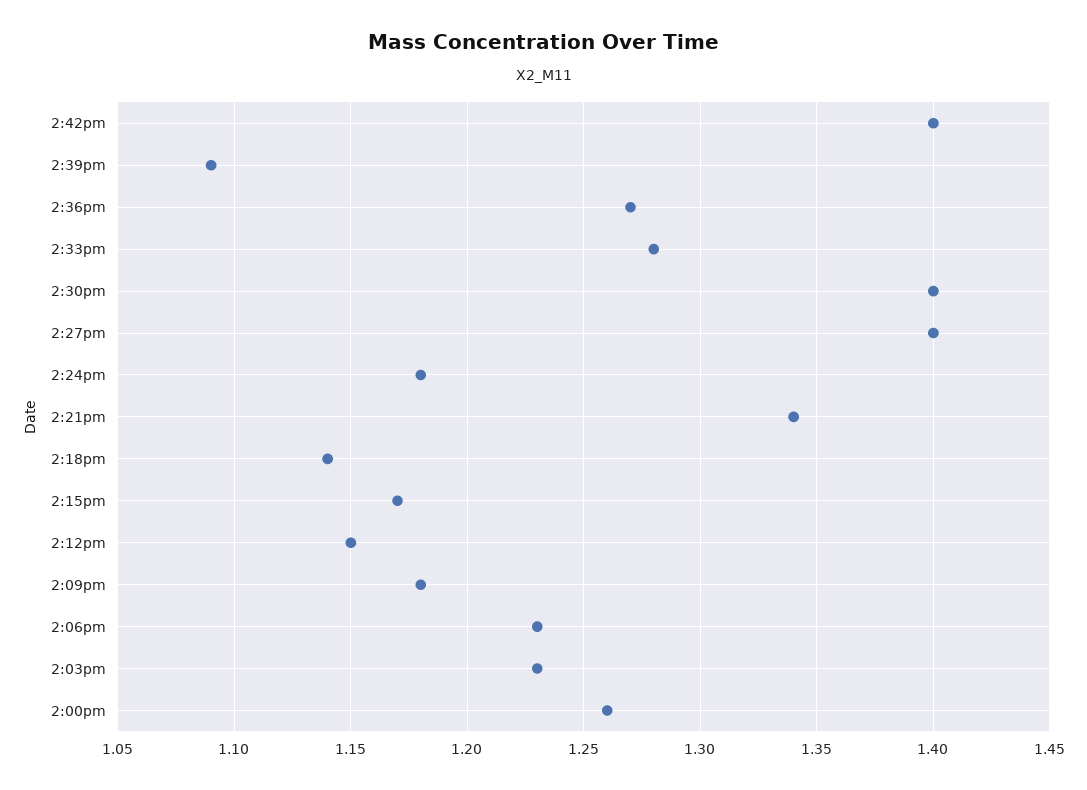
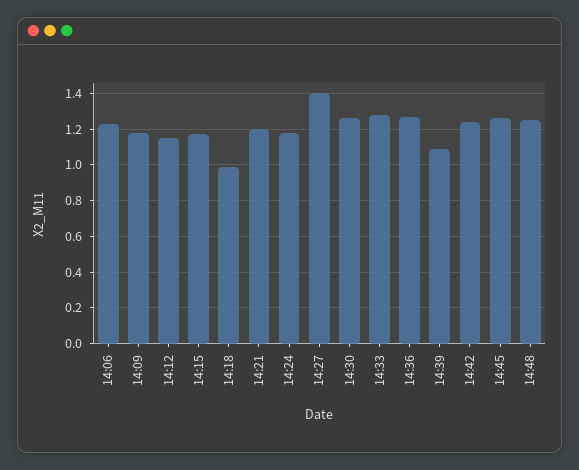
2:42pm: 1.4 -> 1.25
2:30pm: 1.4 -> 1.25
2:21pm: 1.34 -> 1.2
2:18pm: 1.14 -> 1
2:03pm: 1.23 -> none
2:00pm: 1.26 -> none
14:45: none -> 1.25
14:48: none -> 1.25

